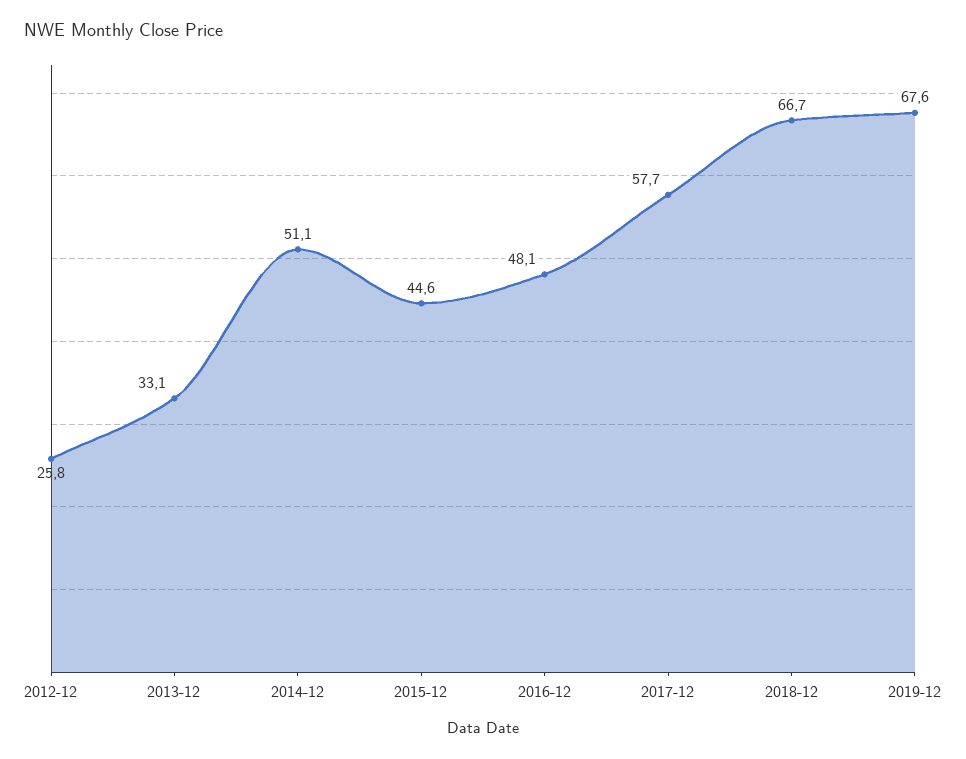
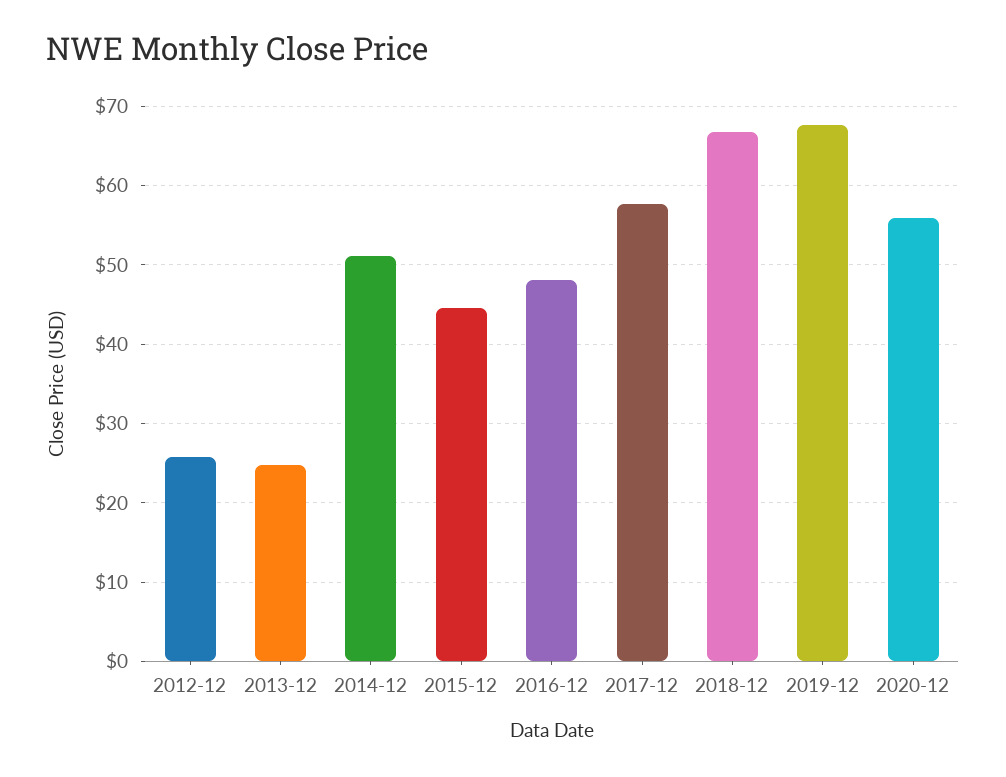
2013-12: 33.1 -> 25
2020-12: none -> 56

